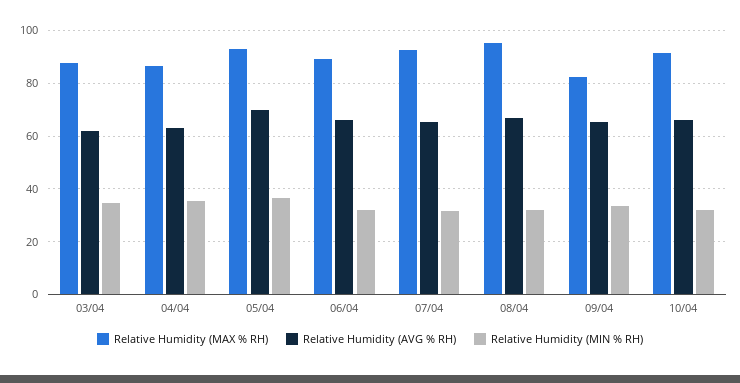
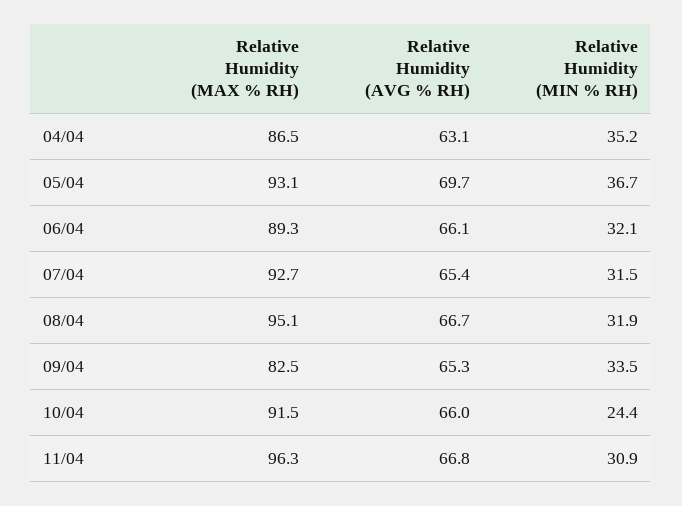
Relative Humidity (MAX % RH), 03/04: 87.5 -> none
Relative Humidity (AVG % RH), 03/04: 62.5 -> none
Relative Humidity (MIN % RH), 03/04: 35 -> none
Relative Humidity (MIN % RH), 10/04: 32.5 -> 24.4
Relative Humidity (MAX % RH), 11/04: none -> 96.3
Relative Humidity (AVG % RH), 11/04: none -> 66.8
Relative Humidity (MIN % RH), 11/04: none -> 30.9

